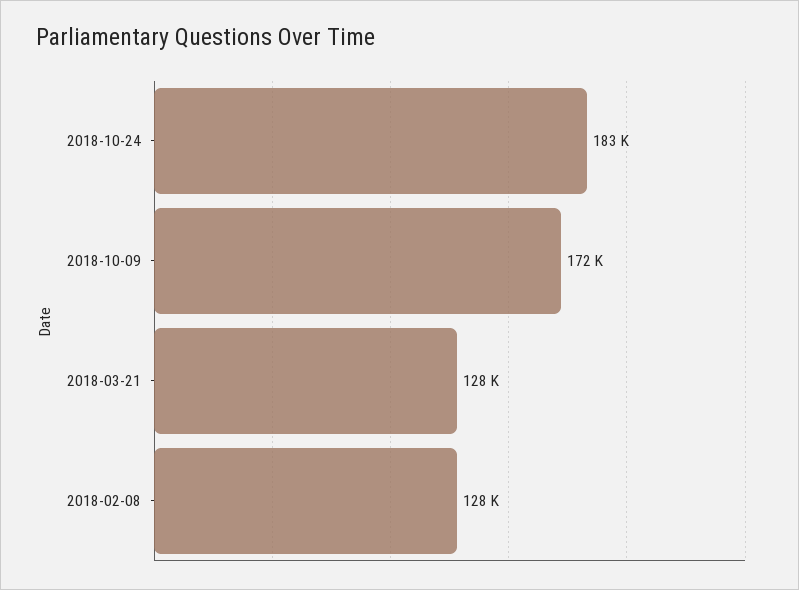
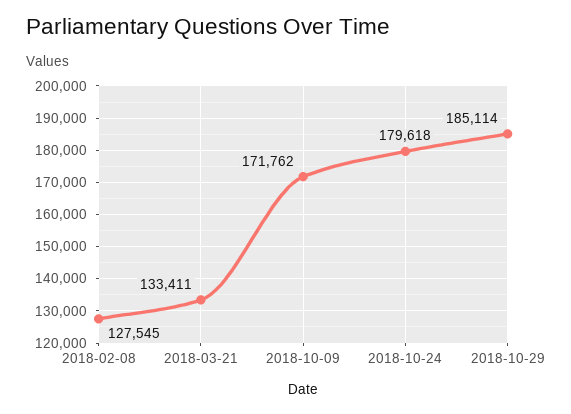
2018-10-24: 183000 -> 179618
2018-03-21: 128000 -> 133411
2018-10-29: none -> 185114

